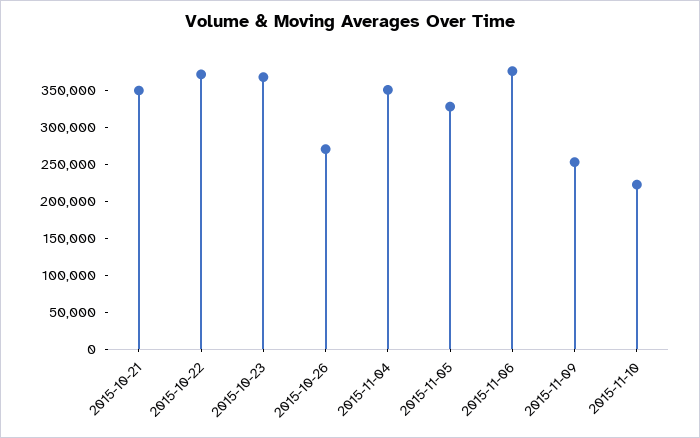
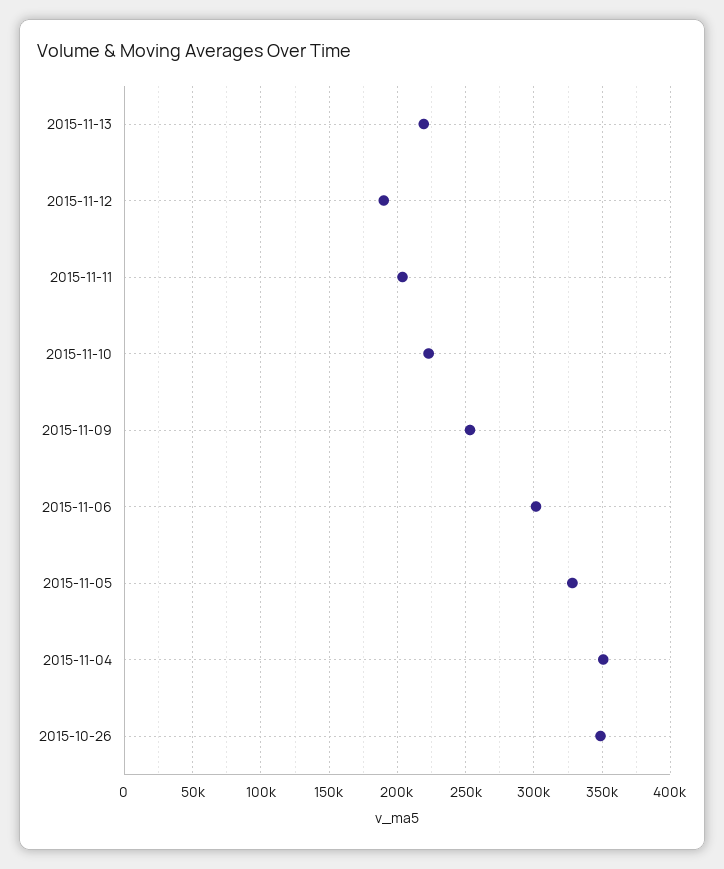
2015-10-21: 350000 -> none
2015-10-22: 375000 -> none
2015-10-23: 375000 -> none
2015-10-26: 275000 -> 350000
2015-11-06: 375000 -> 300000
2015-11-13: none -> 220000
2015-11-12: none -> 190000
2015-11-11: none -> 205000

